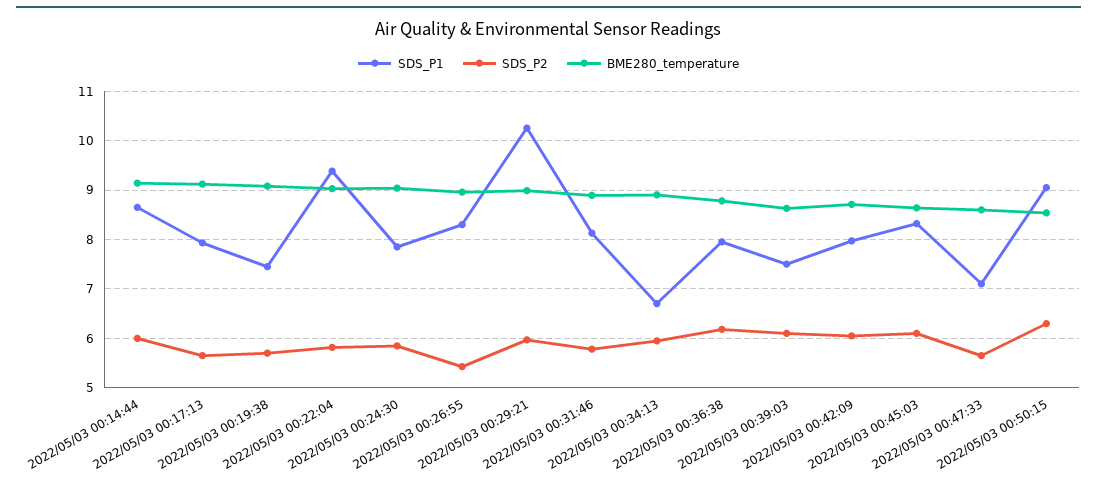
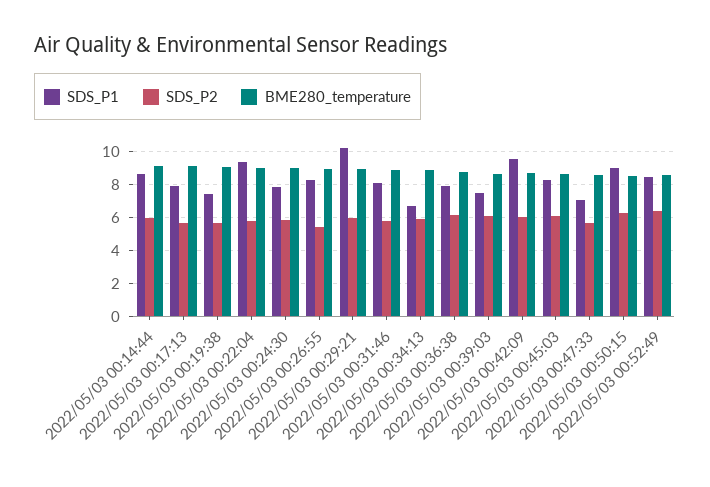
SDS_P1, 2022/05/03 00:42:09: 8 -> 9.5
SDS_P1, 2022/05/03 00:52:49: none -> 8.5
SDS_P2, 2022/05/03 00:52:49: none -> 6.5
BME280_temperature, 2022/05/03 00:52:49: none -> 8.5

